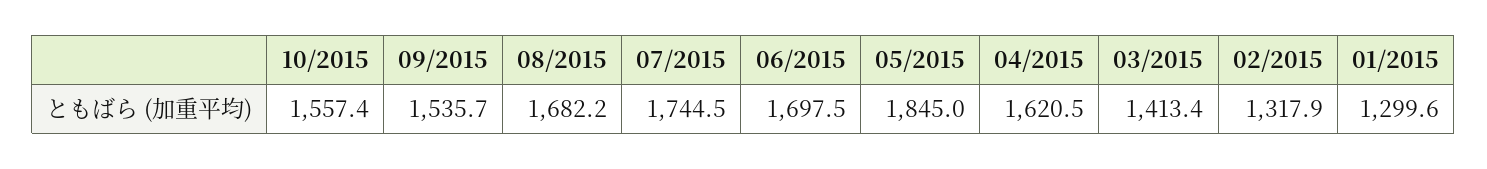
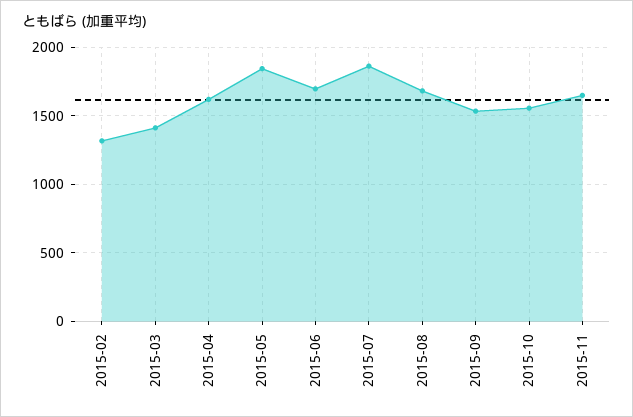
07/2015: 1744.5 -> 1850
01/2015: 1299.6 -> none
2015-11: none -> 1650

